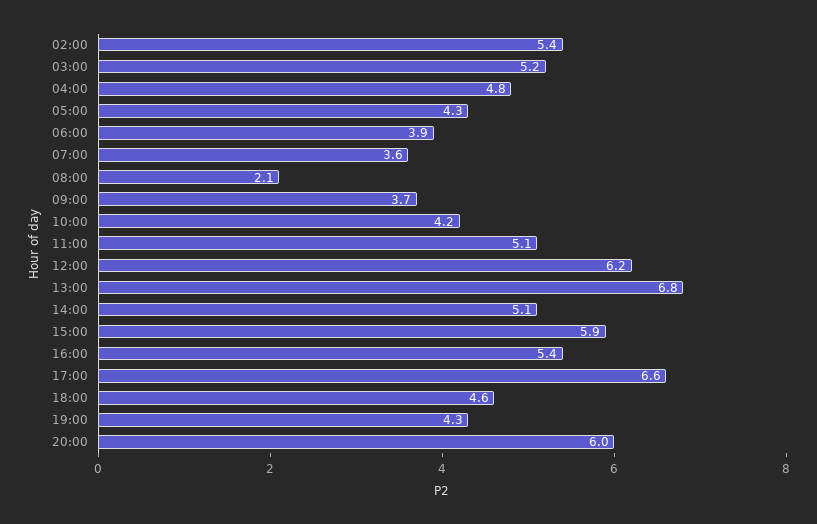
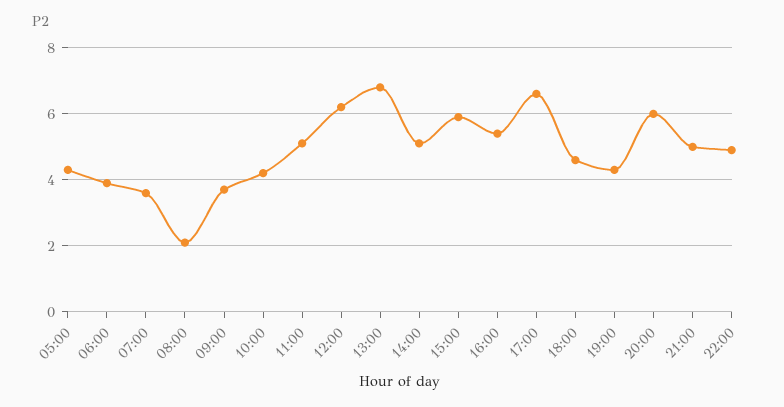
02:00: 5.4 -> none
03:00: 5.2 -> none
04:00: 4.8 -> none
21:00: none -> 5
22:00: none -> 5

